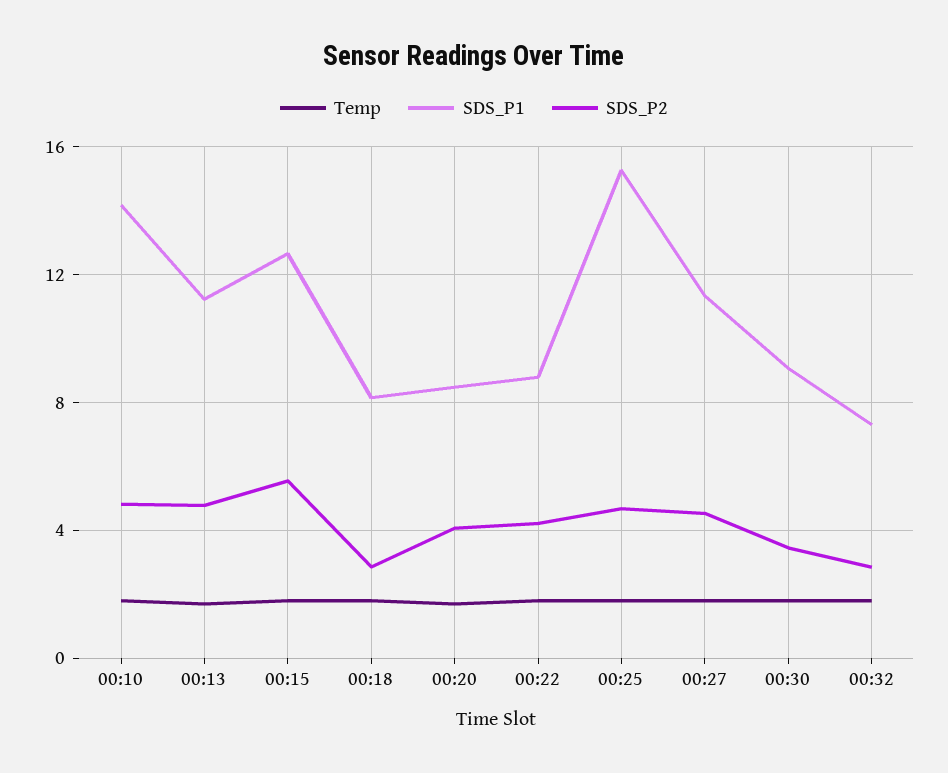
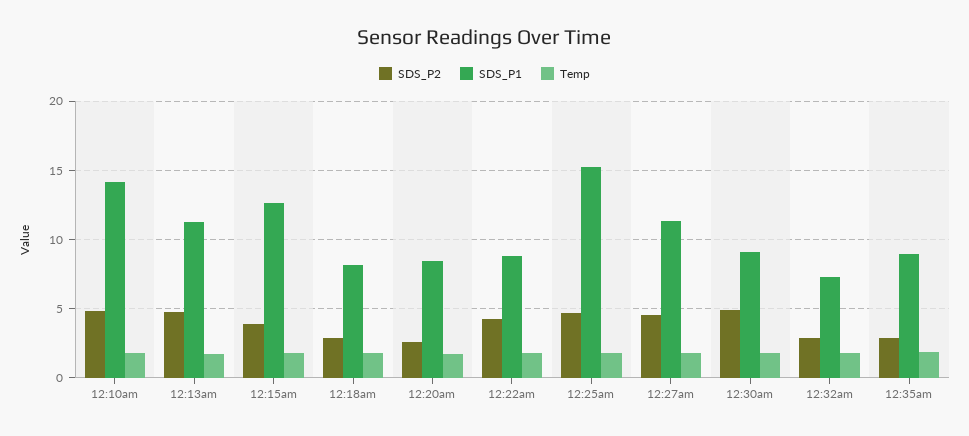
SDS_P2, 00:15: 5.5 -> 4
SDS_P2, 00:20: 4 -> 2.5
SDS_P2, 00:30: 3.5 -> 5
SDS_P2, 12:35am: none -> 3
SDS_P1, 12:35am: none -> 9
Temp, 12:35am: none -> 2

